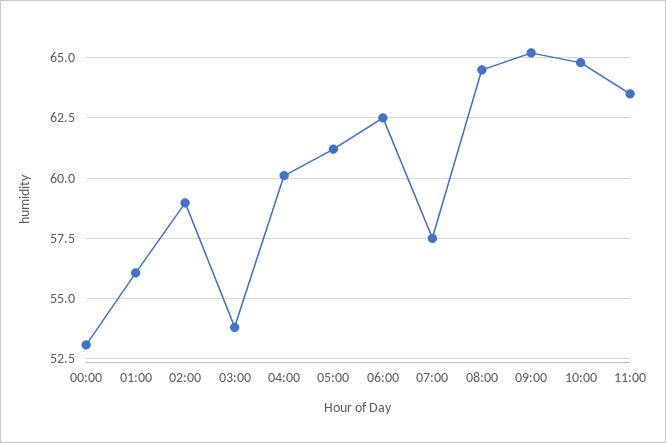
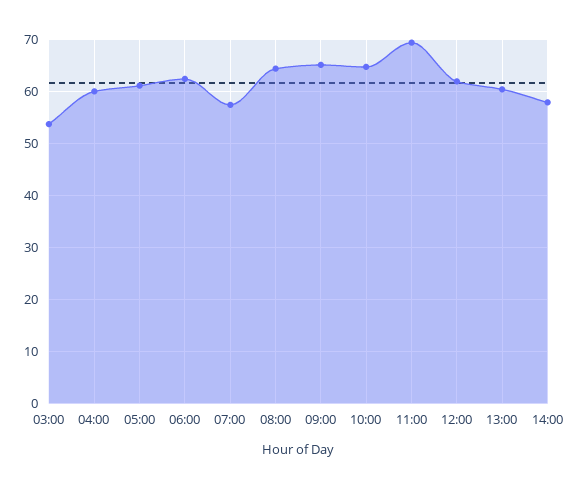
00:00: 53 -> none
01:00: 56 -> none
02:00: 59 -> none
11:00: 63.5 -> 70
12:00: none -> 62
13:00: none -> 60
14:00: none -> 58

